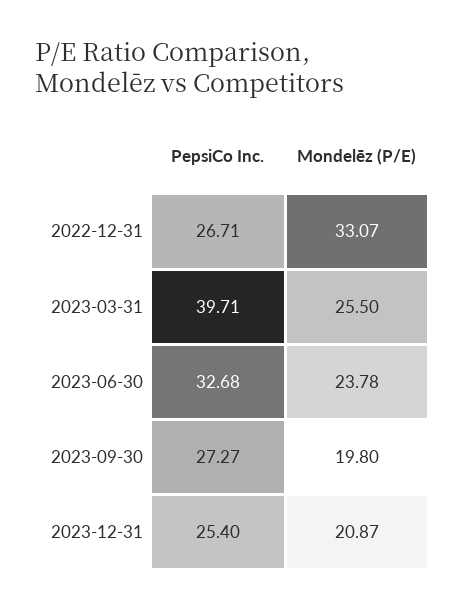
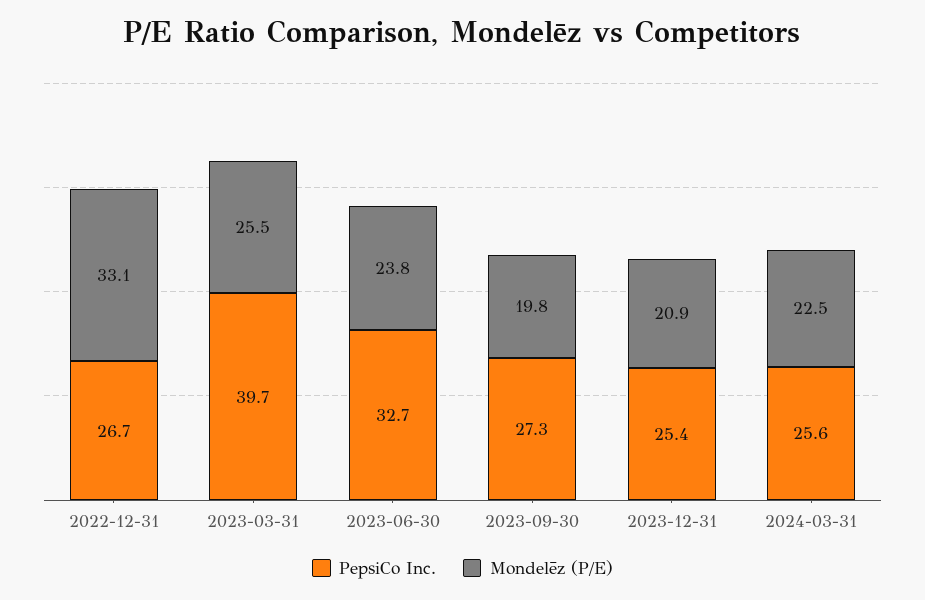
PepsiCo Inc., 2024-03-31: none -> 25.6
Mondelēz (P/E), 2024-03-31: none -> 22.5

